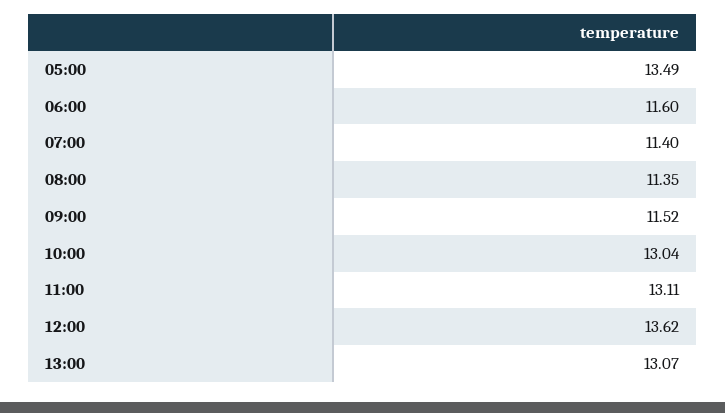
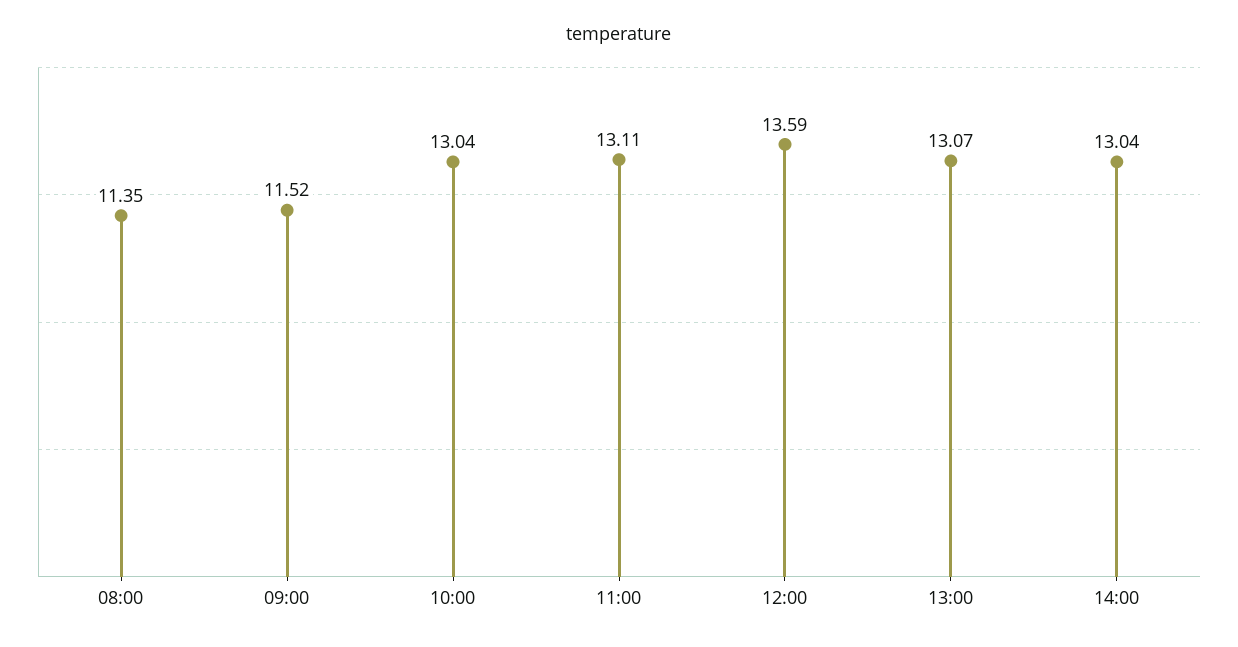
05:00: 13.49 -> none
06:00: 11.6 -> none
07:00: 11.4 -> none
12:00: 13.62 -> 13.59
14:00: none -> 13.04

